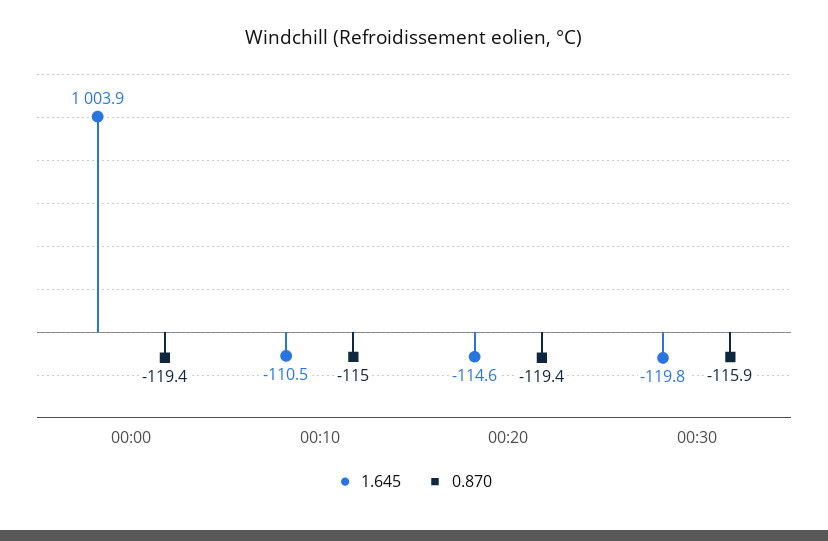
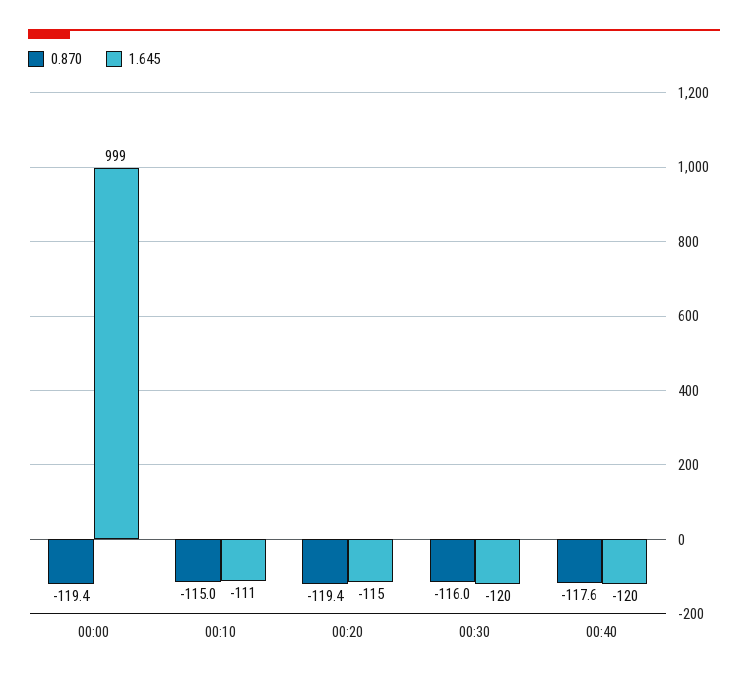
1.645, 00:00: 1003.9 -> 999
0.870, 00:30: -115.9 -> -116
0.870, 00:40: none -> -117.6
1.645, 00:40: none -> -120

